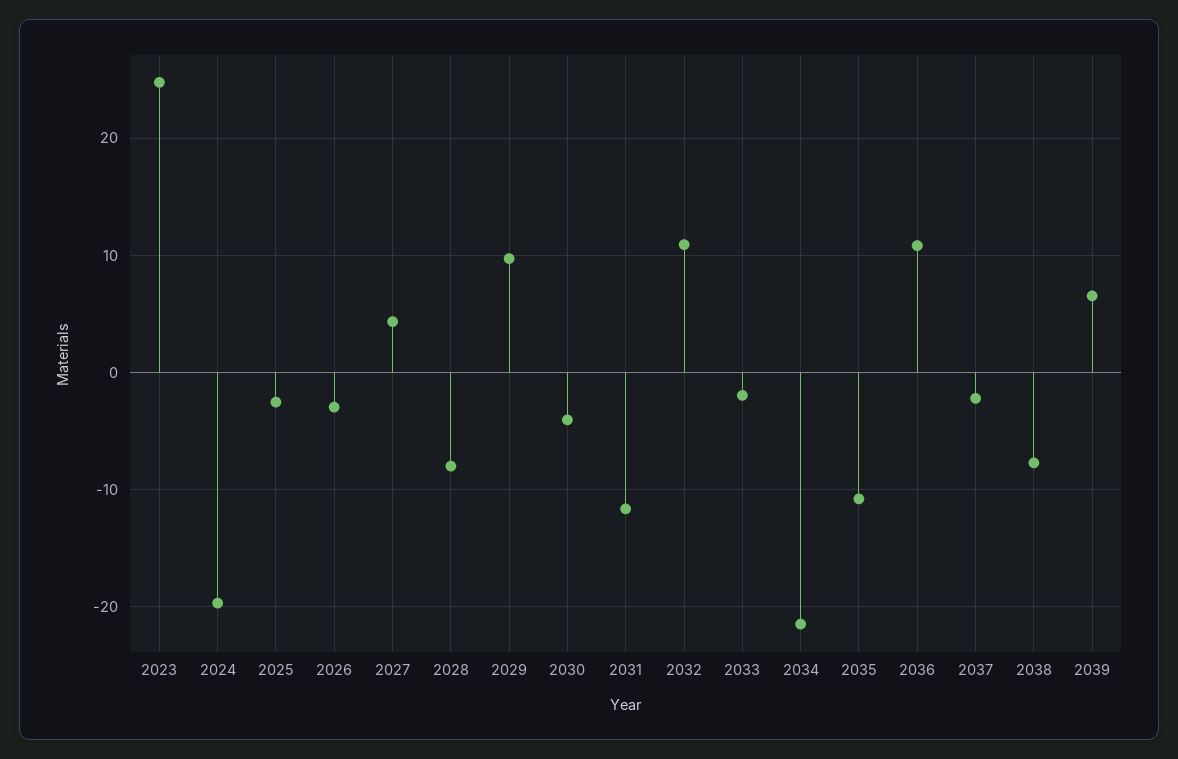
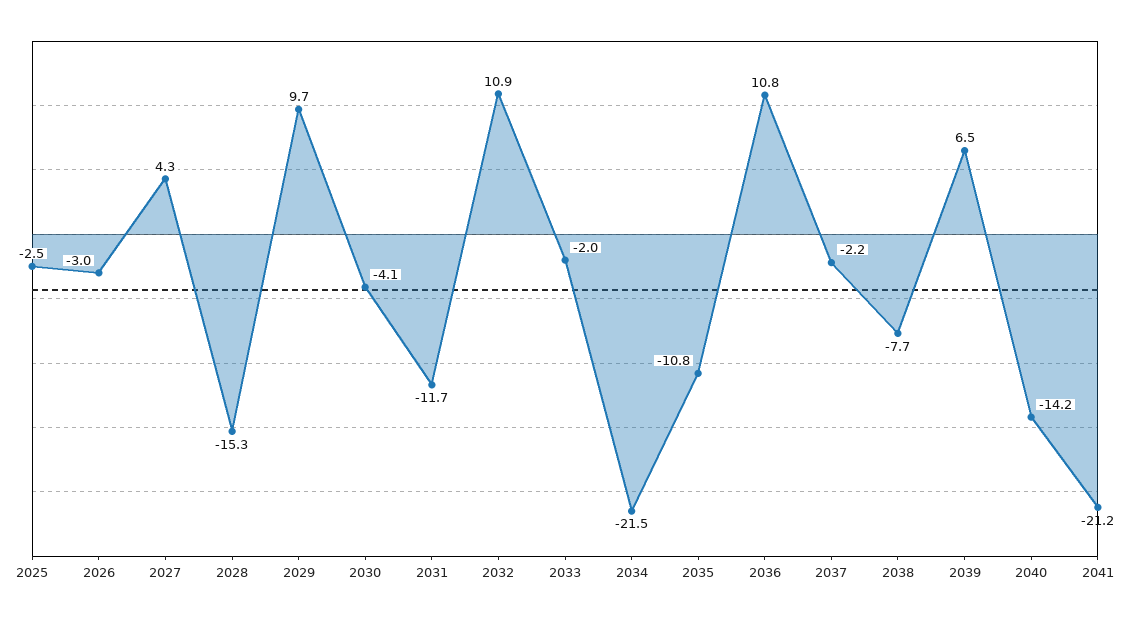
2023: 25 -> none
2024: -20 -> none
2028: -8 -> -15.3
2040: none -> -14.2
2041: none -> -21.2

